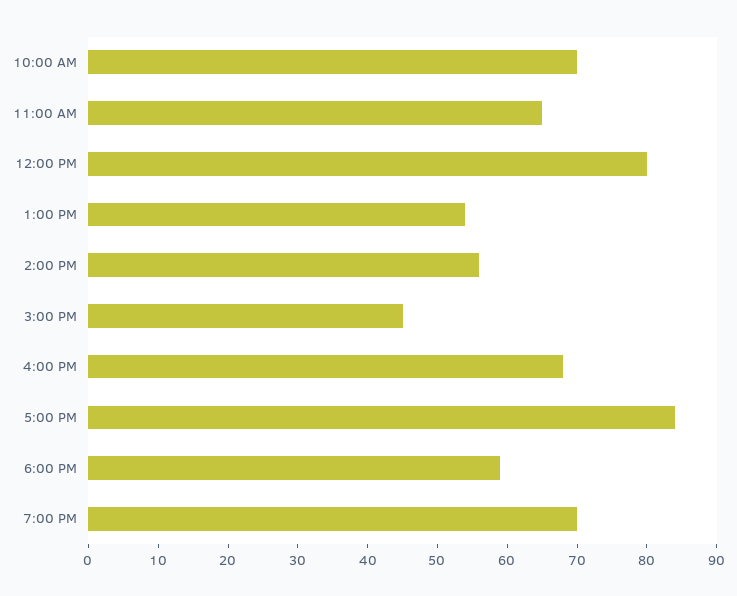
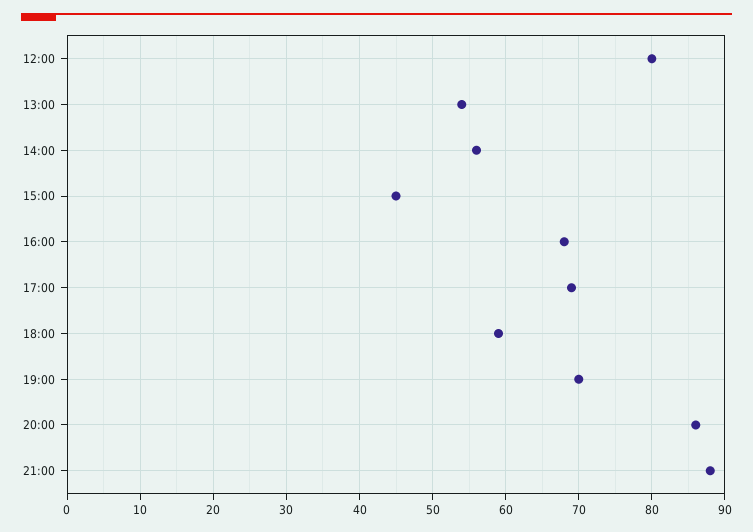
10:00 AM: 70 -> none
11:00 AM: 65 -> none
5:00 PM: 85 -> 69
20:00: none -> 86
21:00: none -> 88

